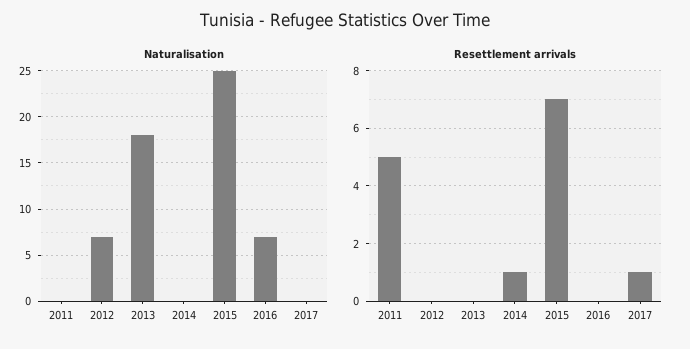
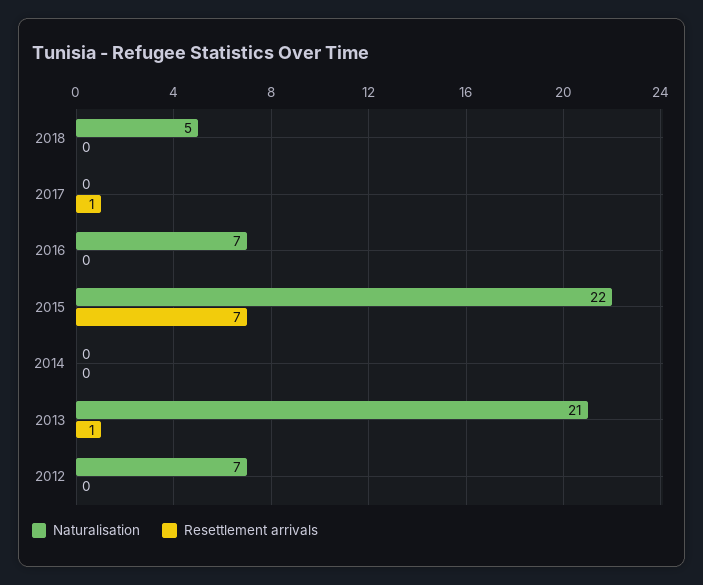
Naturalisation, 2011: 0 -> none
Naturalisation, 2013: 18 -> 21
Naturalisation, 2015: 25 -> 22
Resettlement arrivals, 2011: 5 -> none
Resettlement arrivals, 2013: 0 -> 1
Resettlement arrivals, 2014: 1 -> 0
Naturalisation, 2018: none -> 5
Resettlement arrivals, 2018: none -> 0

